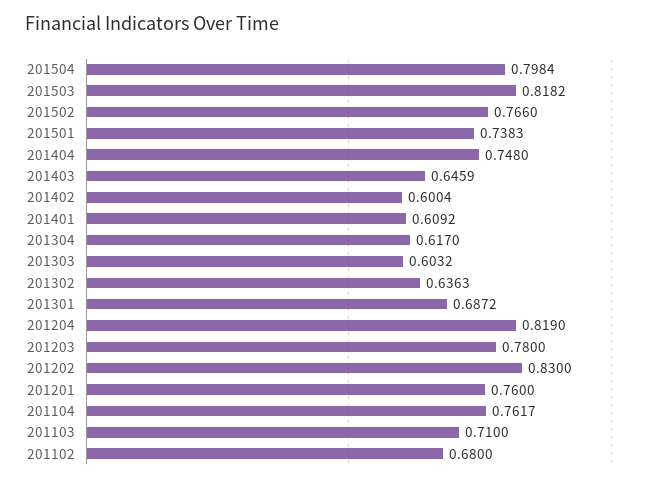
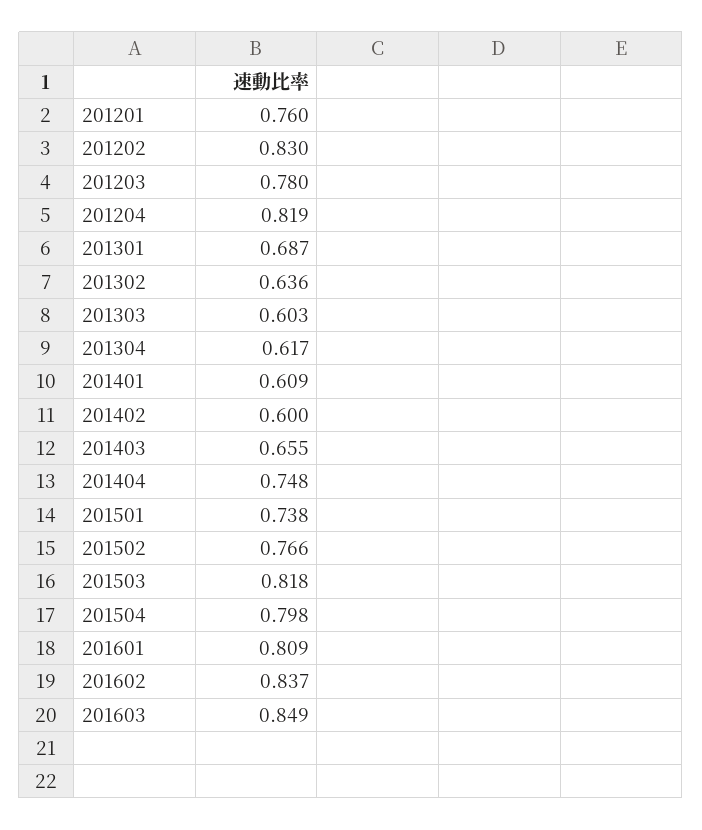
201403: 0.6459 -> 0.655
201104: 0.7617 -> none
201103: 0.71 -> none
201102: 0.68 -> none
201601: none -> 0.809
201602: none -> 0.837
201603: none -> 0.849

